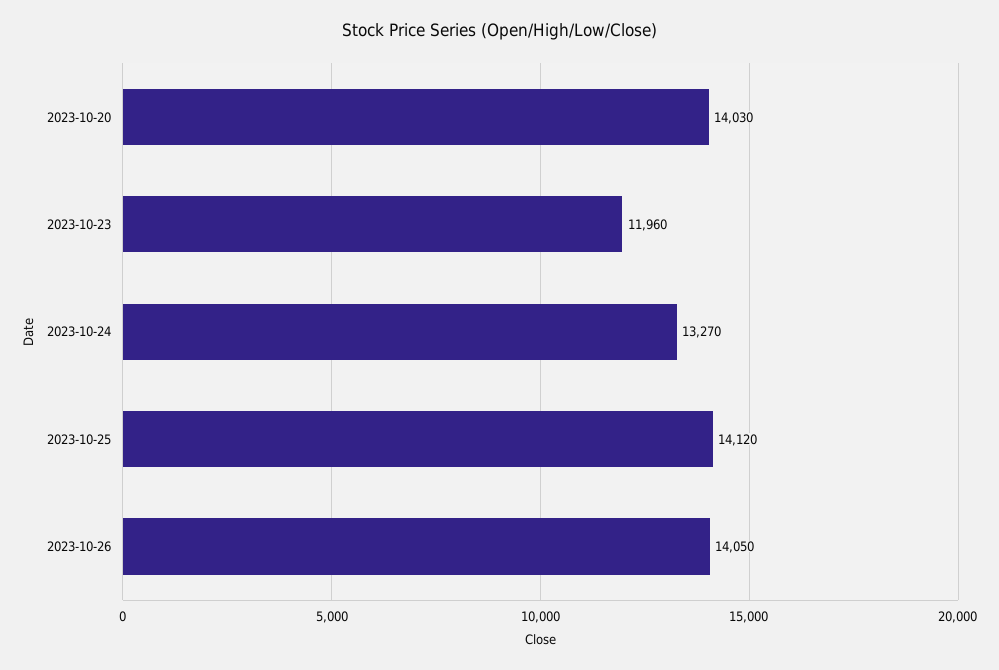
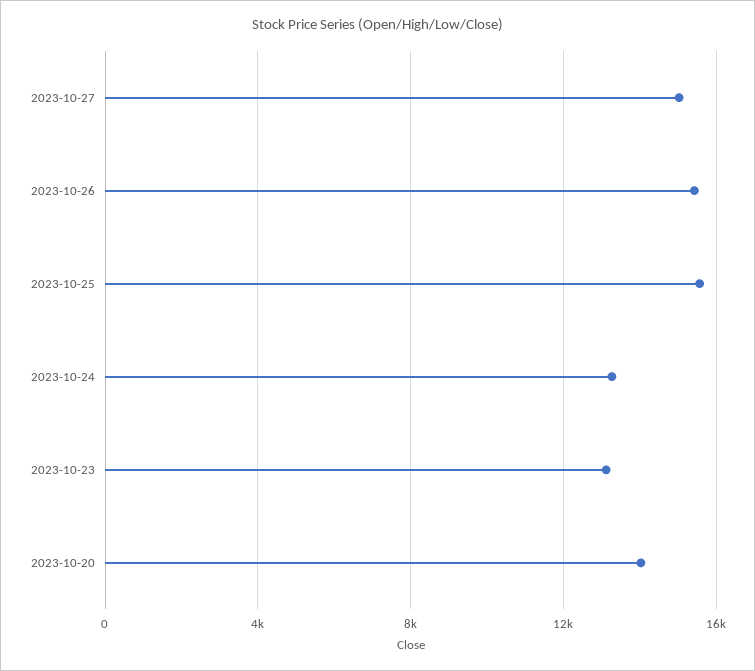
2023-10-23: 11960 -> 13000
2023-10-25: 14120 -> 15500
2023-10-26: 14050 -> 15500
2023-10-27: none -> 15000

